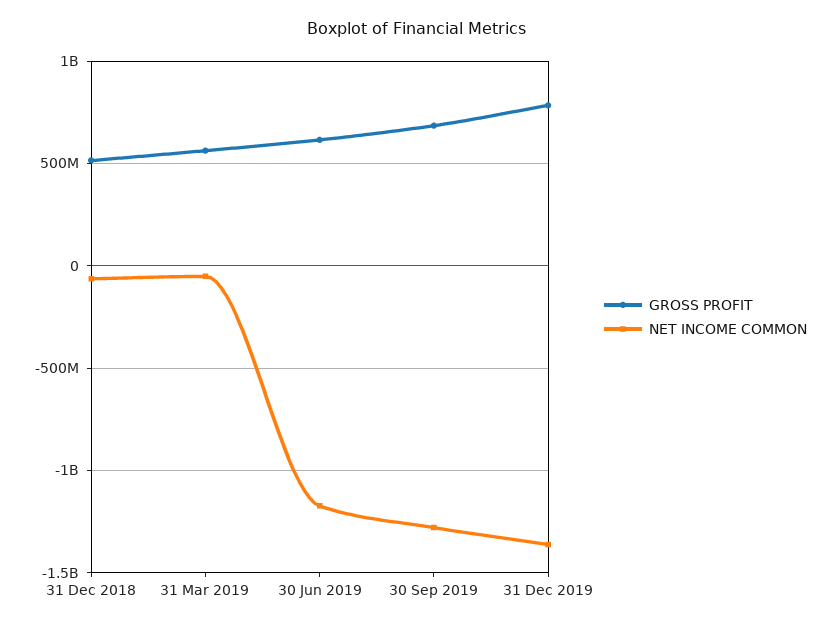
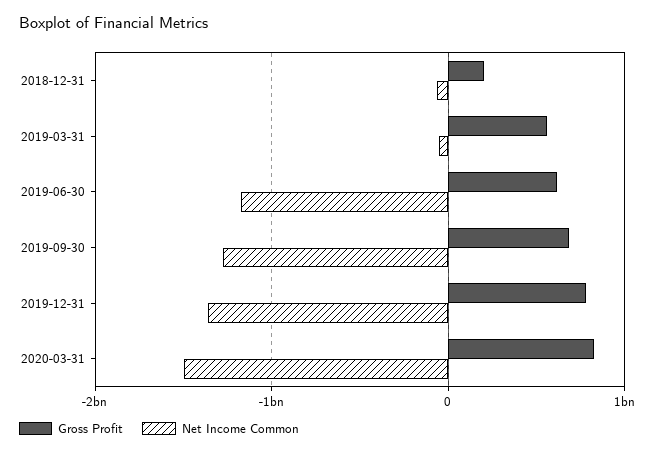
GROSS PROFIT, 31 Dec 2018: 500000000 -> 200000000
GROSS PROFIT, 2020-03-31: none -> 800000000
NET INCOME COMMON, 2020-03-31: none -> -1500000000

